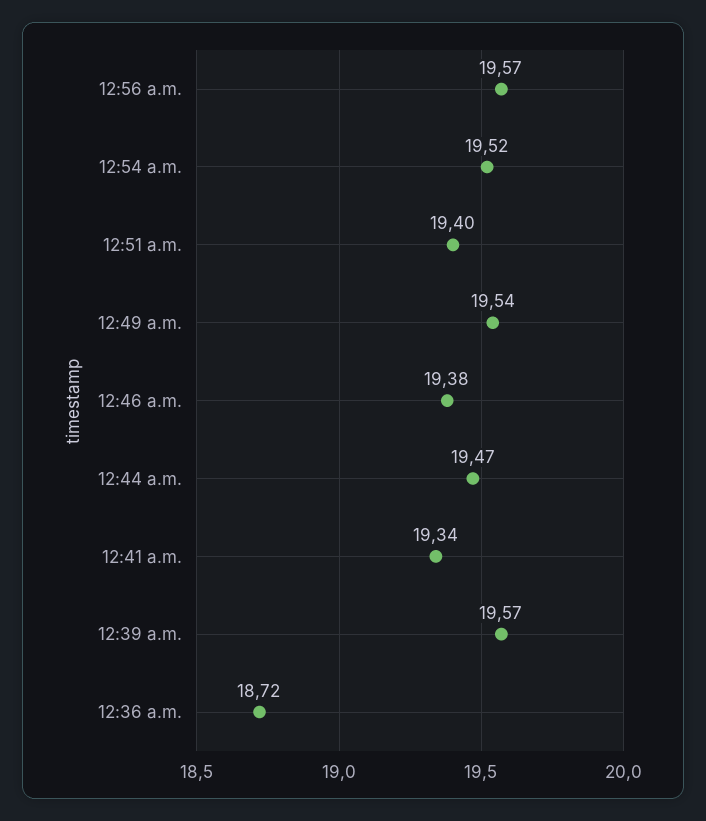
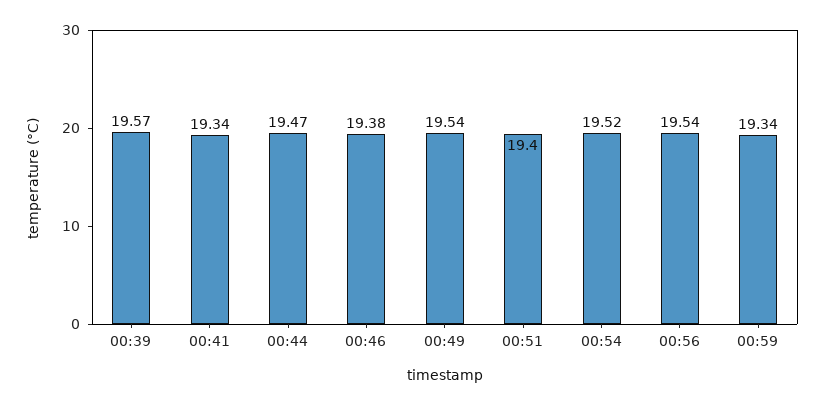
12:56 a.m.: 19.57 -> 19.54
12:36 a.m.: 18.72 -> none
00:59: none -> 19.34

